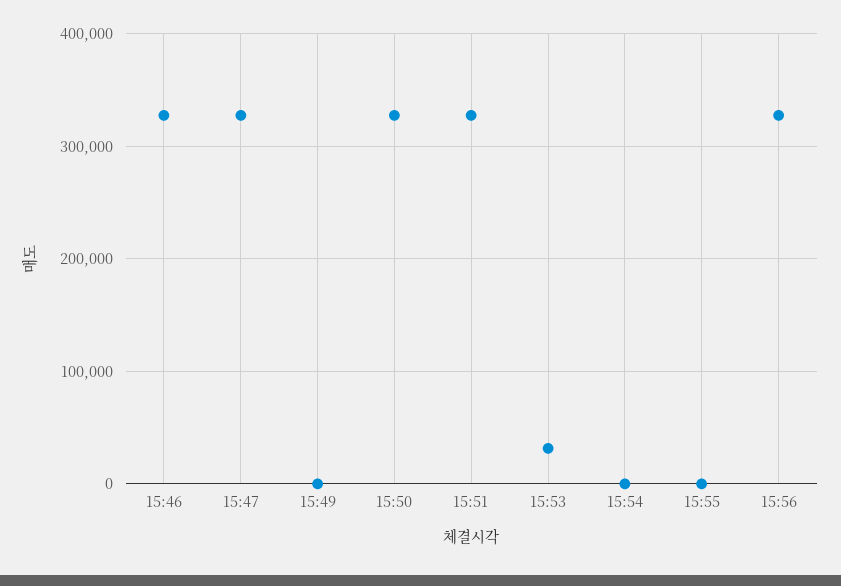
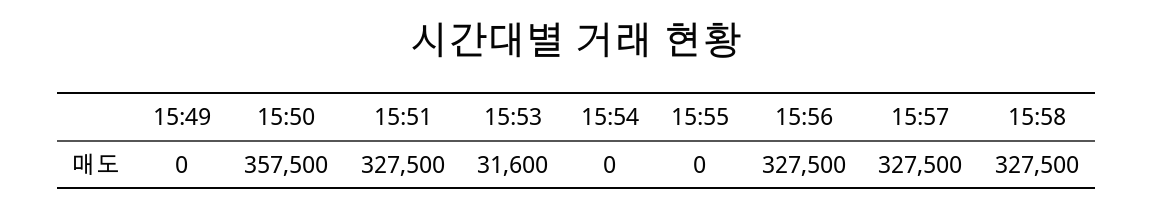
15:46: 330000 -> none
15:47: 330000 -> none
15:50: 330000 -> 357500
15:57: none -> 327500
15:58: none -> 327500

